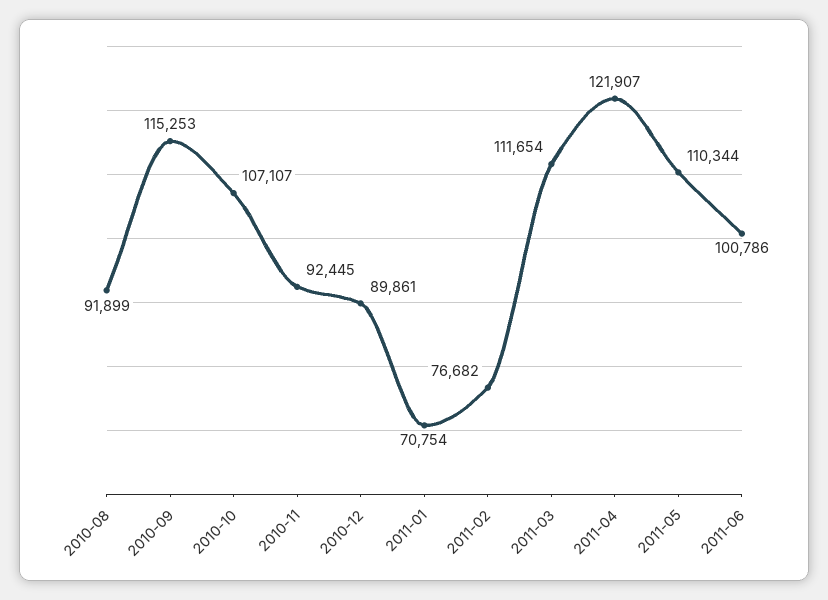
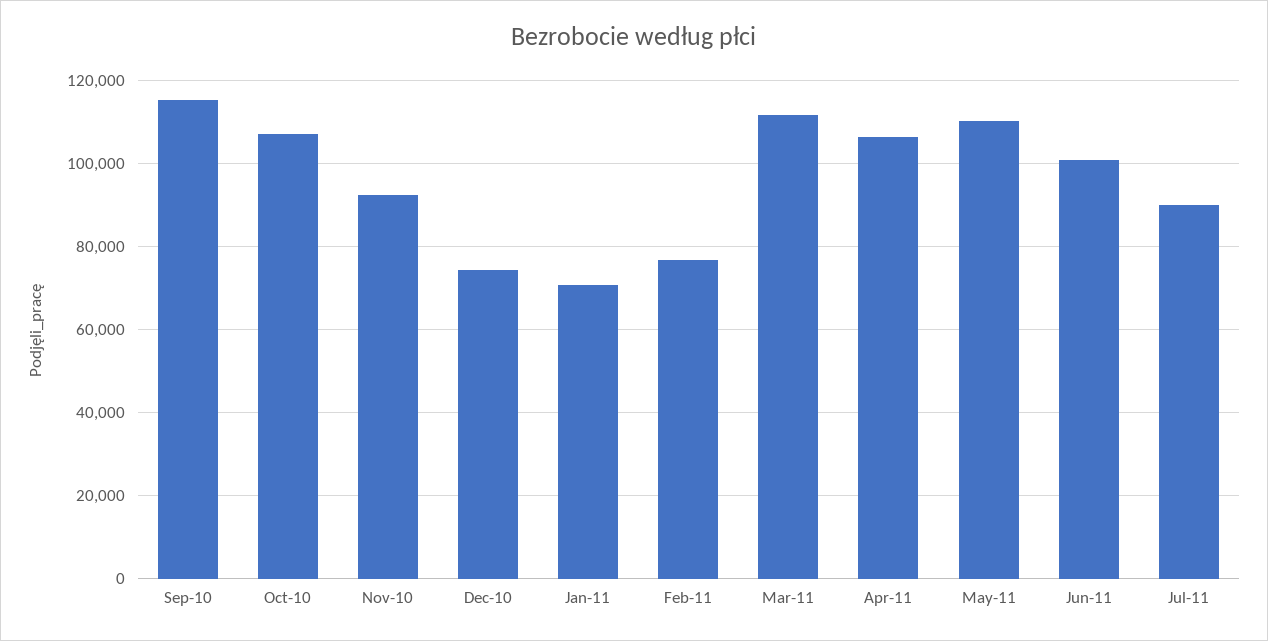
2010-08: 91899 -> none
2010-12: 89861 -> 74000
2011-04: 121907 -> 106000
Jul-11: none -> 90000

